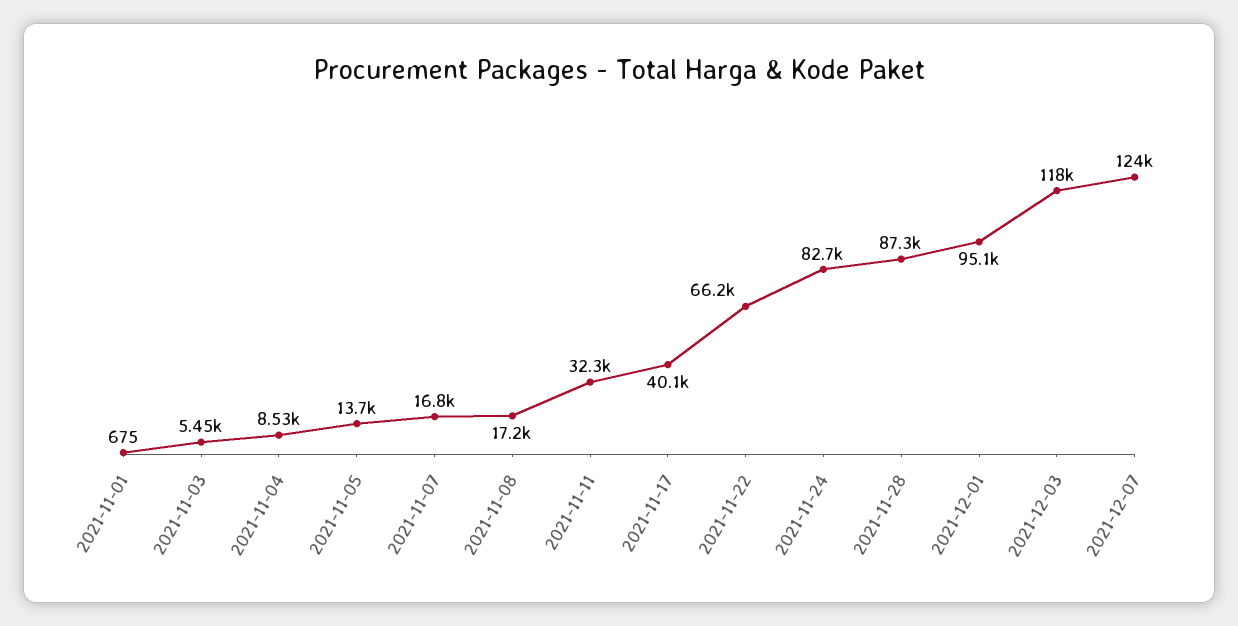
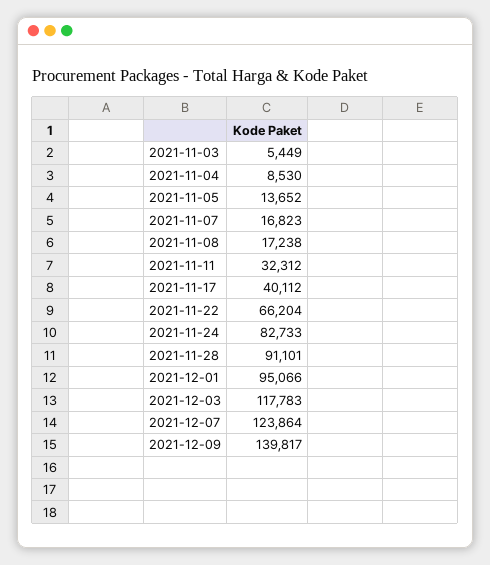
2021-11-01: 675 -> none
2021-11-28: 87300 -> 91101
2021-12-09: none -> 139817

